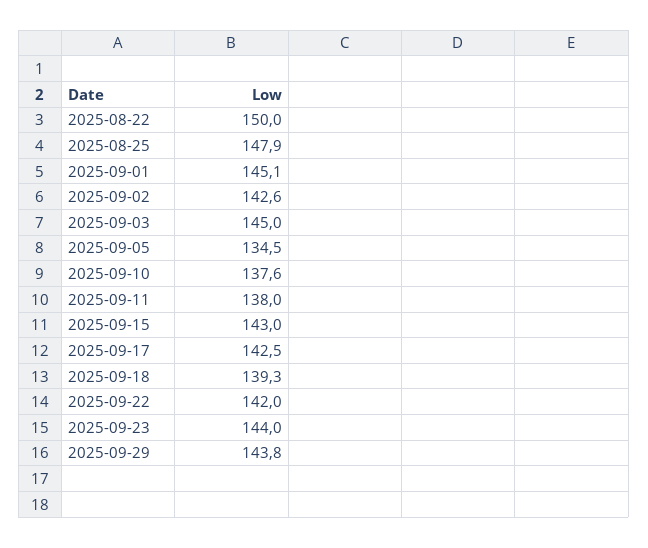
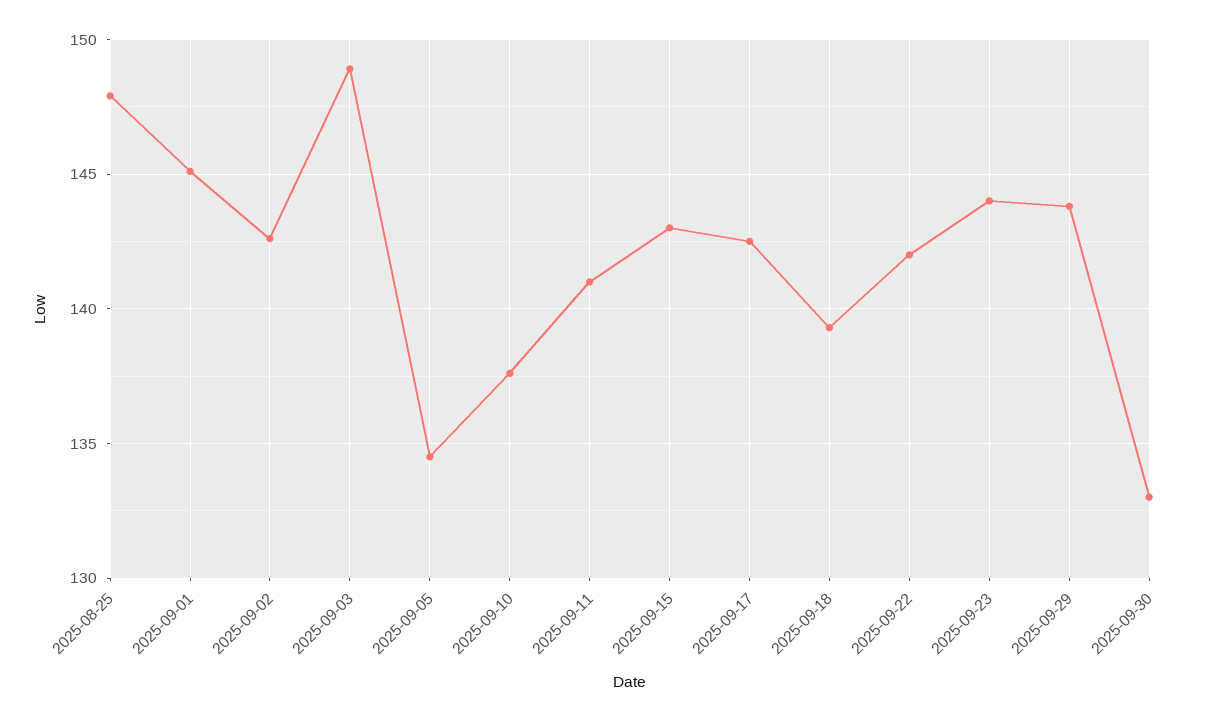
2025-08-22: 150 -> none
2025-09-03: 145 -> 149
2025-09-11: 138 -> 141
2025-09-30: none -> 133

